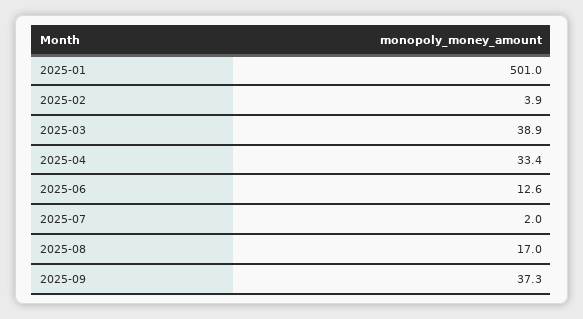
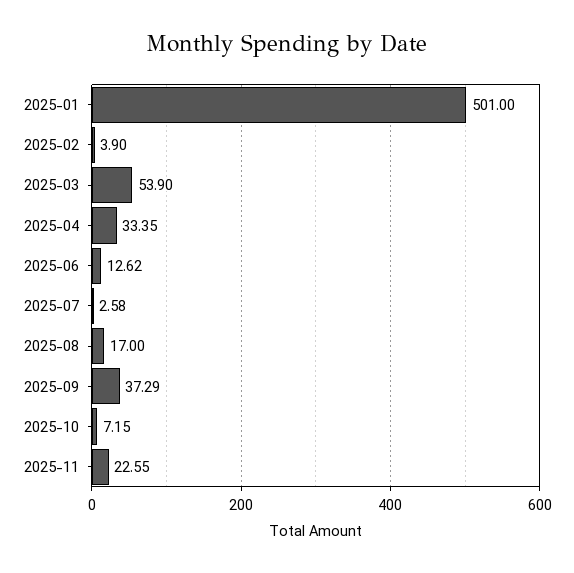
2025-03: 38.9 -> 53.9
2025-07: 2 -> 2.58
2025-10: none -> 7.15
2025-11: none -> 22.55

